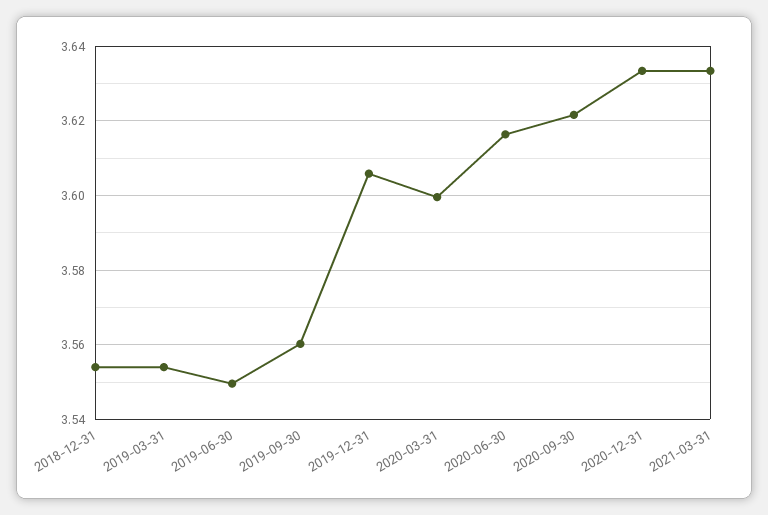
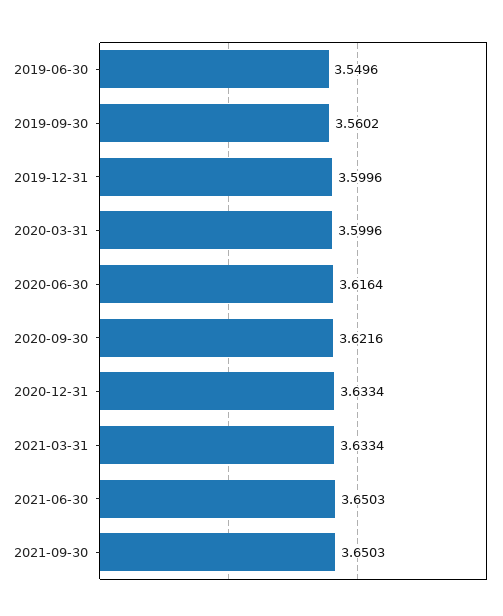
2018-12-31: 3.554 -> none
2019-03-31: 3.554 -> none
2019-12-31: 3.606 -> 3.5996
2021-06-30: none -> 3.6503
2021-09-30: none -> 3.6503

